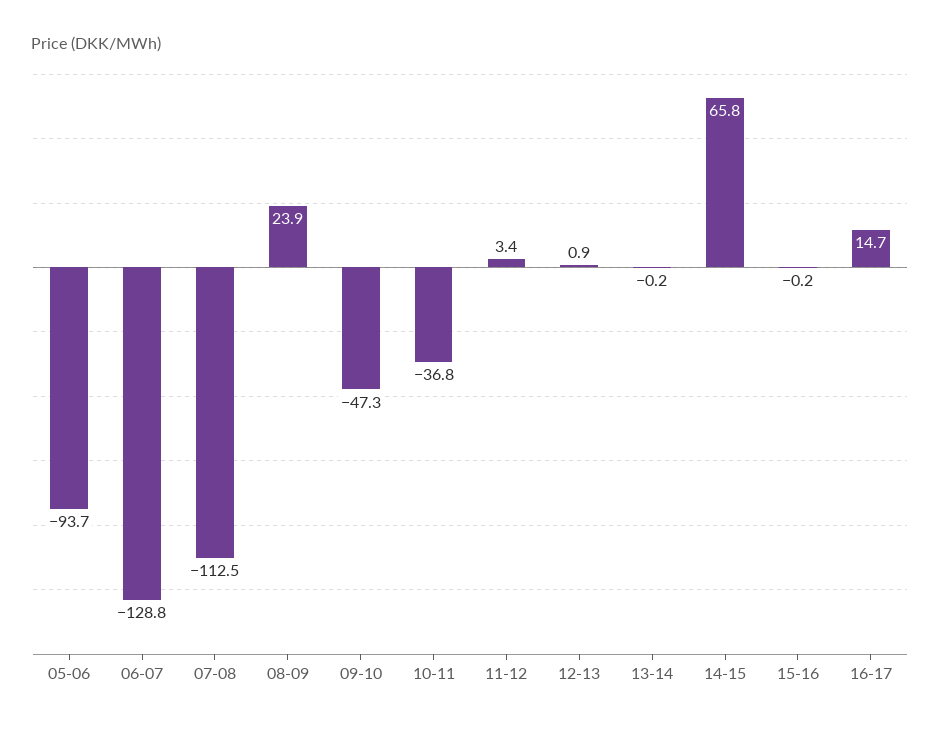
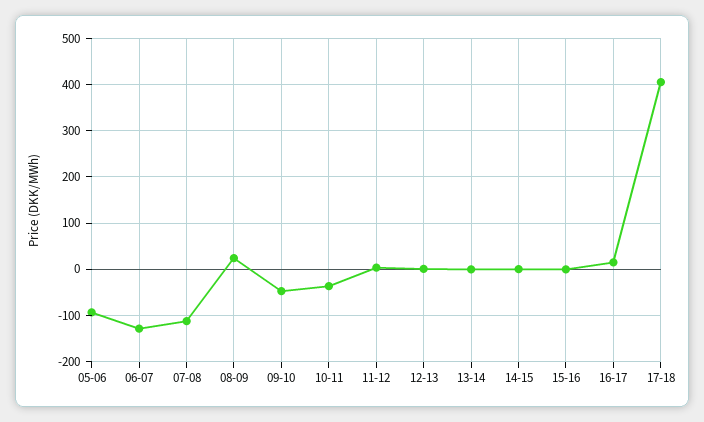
14-15: 65.8 -> 0
17-18: none -> 400

